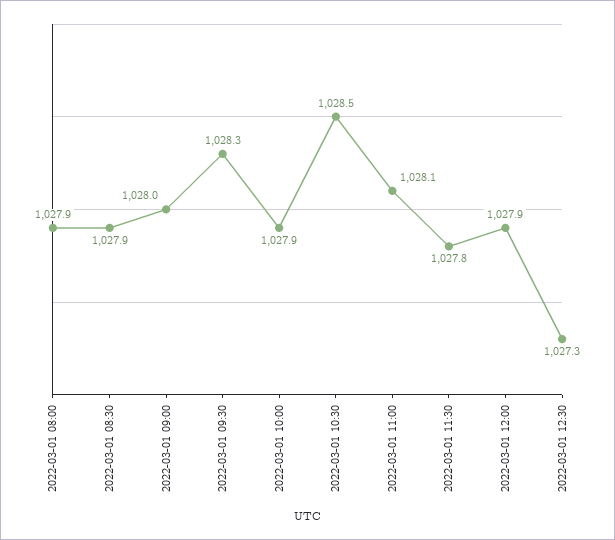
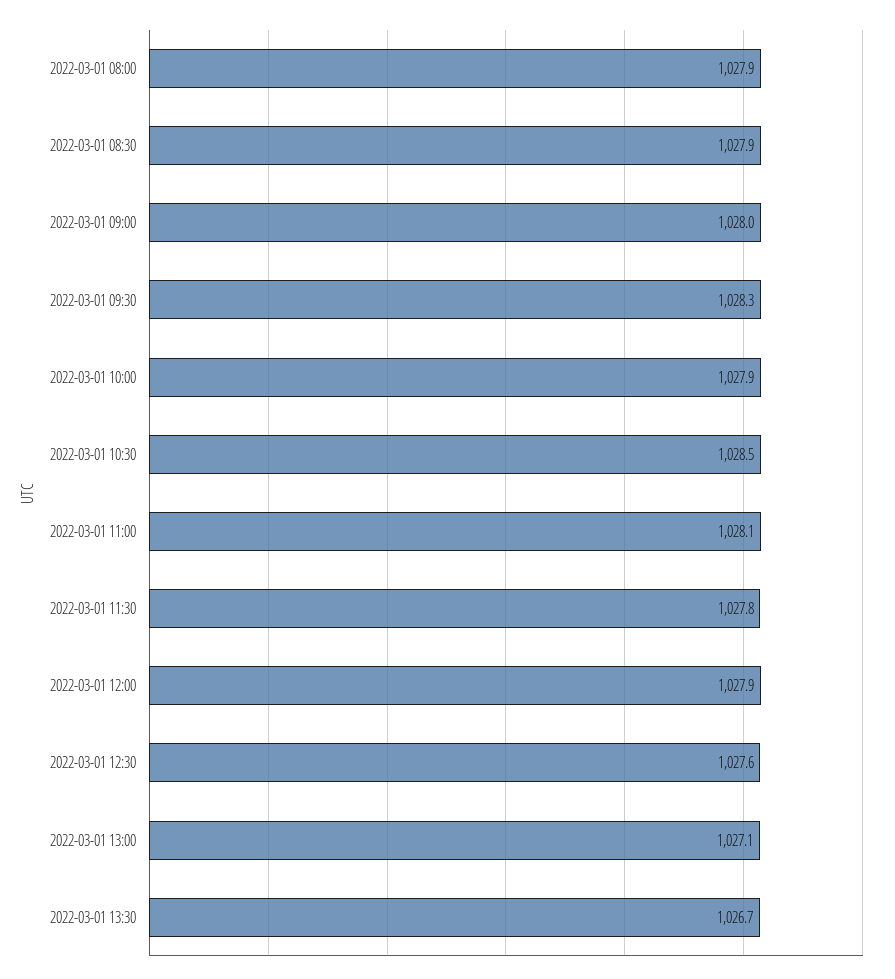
2022-03-01 12:30: 1027.3 -> 1027.6
2022-03-01 13:00: none -> 1027.1
2022-03-01 13:30: none -> 1026.7

